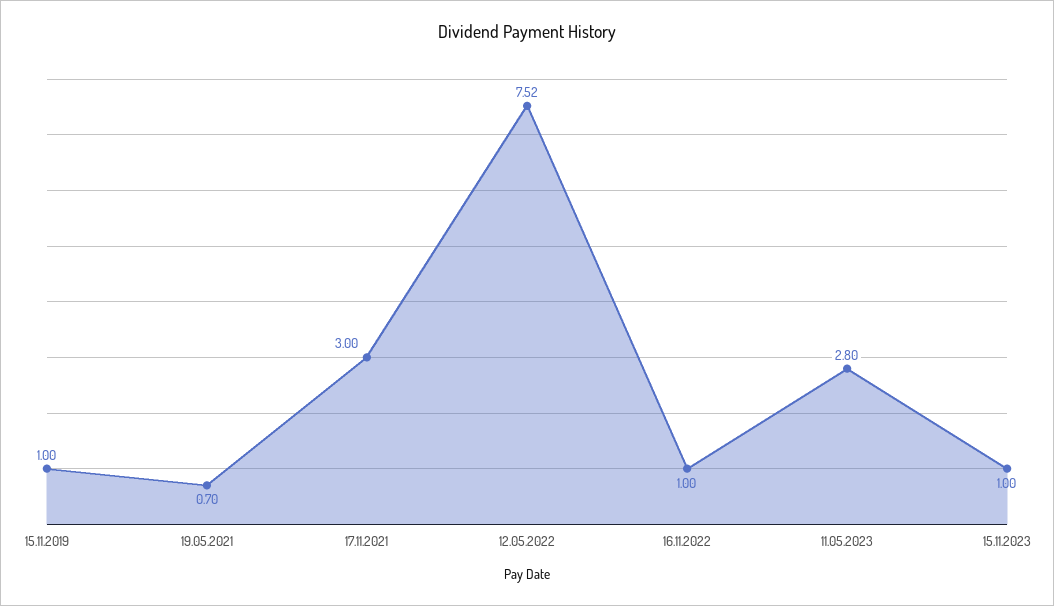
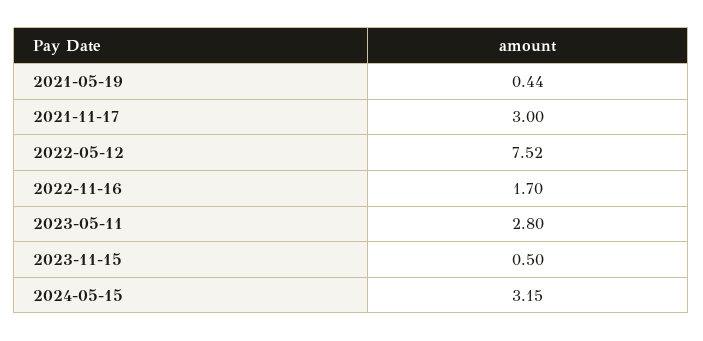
15.11.2019: 1 -> none
19.05.2021: 0.7 -> 0.44
16.11.2022: 1 -> 1.7
15.11.2023: 1 -> 0.5
2024-05-15: none -> 3.15

